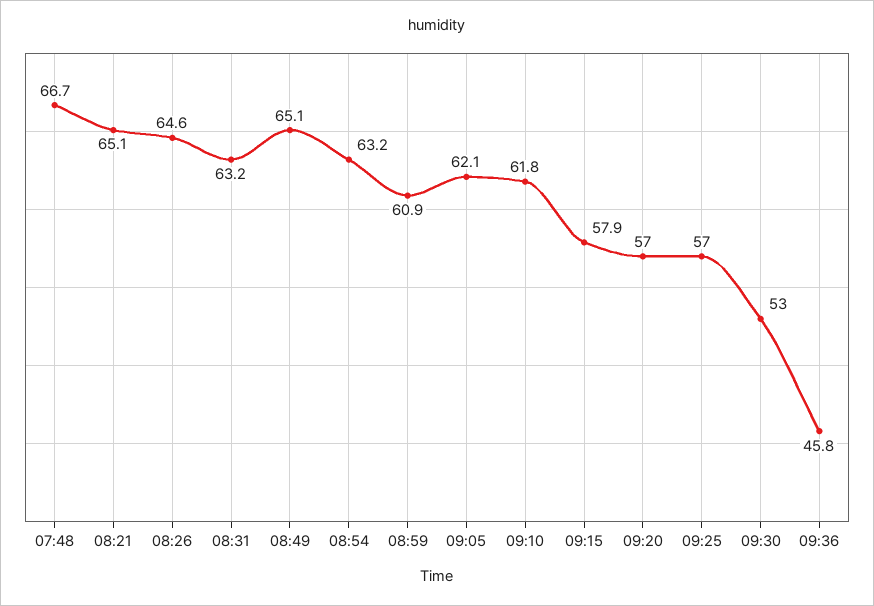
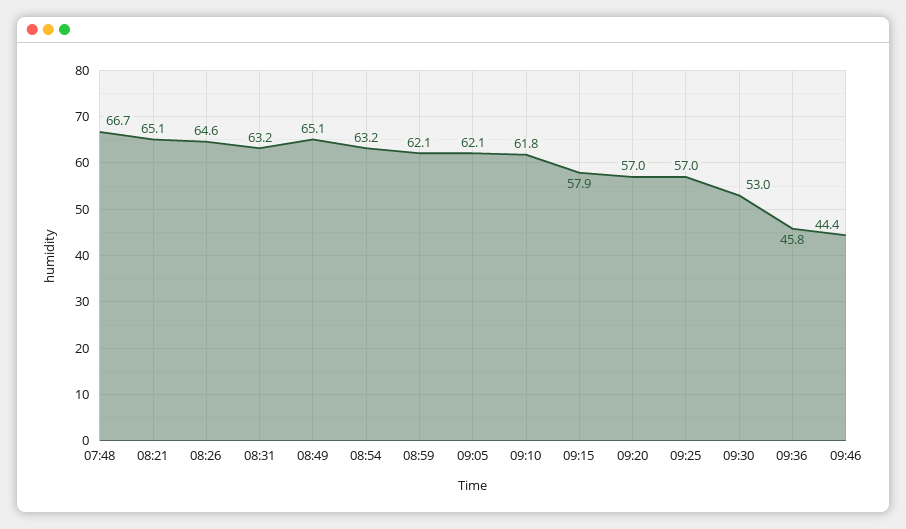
08:59: 60.9 -> 62.1
09:46: none -> 44.4

